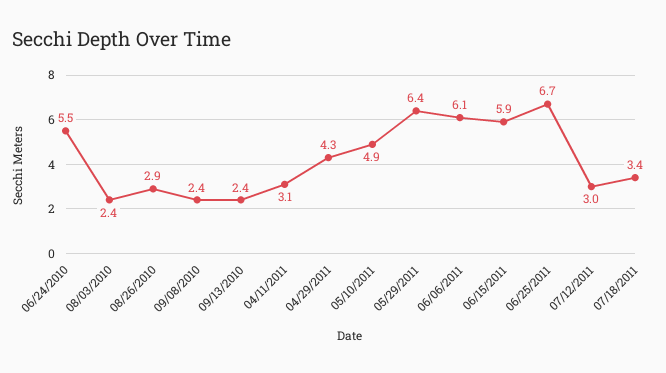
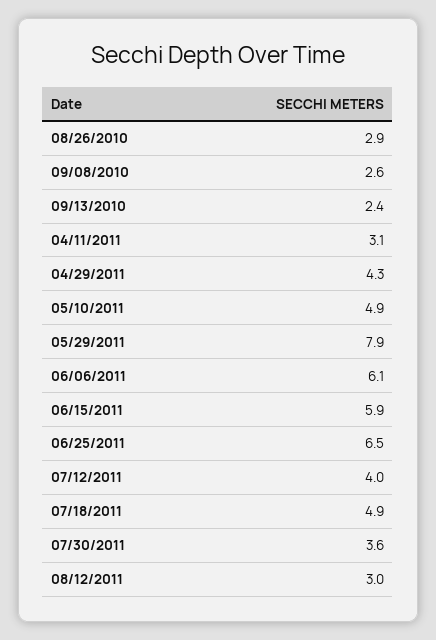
06/24/2010: 5.5 -> none
08/03/2010: 2.4 -> none
09/08/2010: 2.4 -> 2.6
05/29/2011: 6.4 -> 7.9
06/25/2011: 6.7 -> 6.5
07/12/2011: 3 -> 4
07/18/2011: 3.4 -> 4.9
07/30/2011: none -> 3.6
08/12/2011: none -> 3

